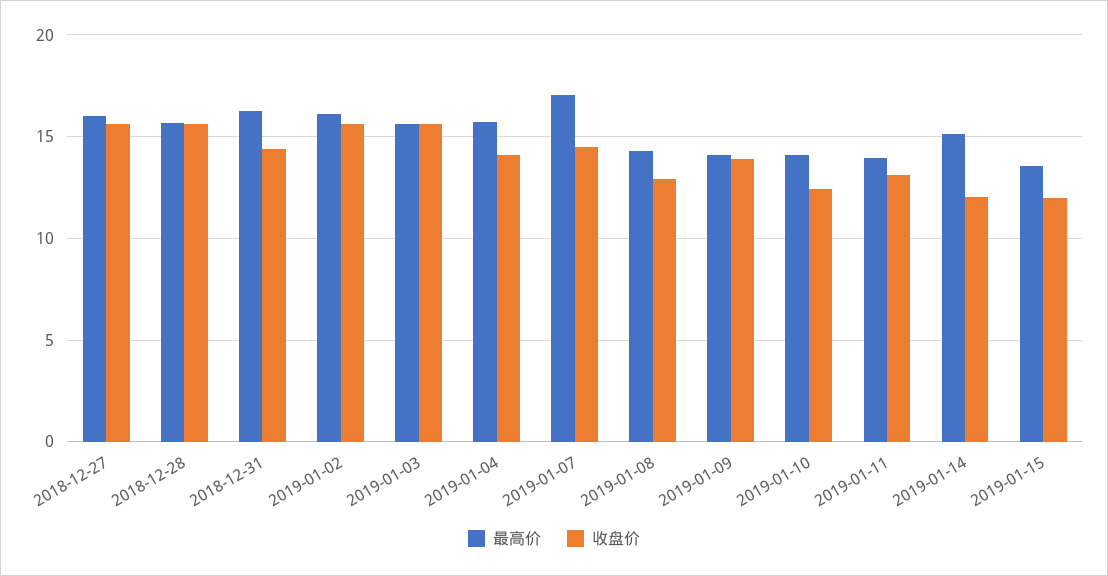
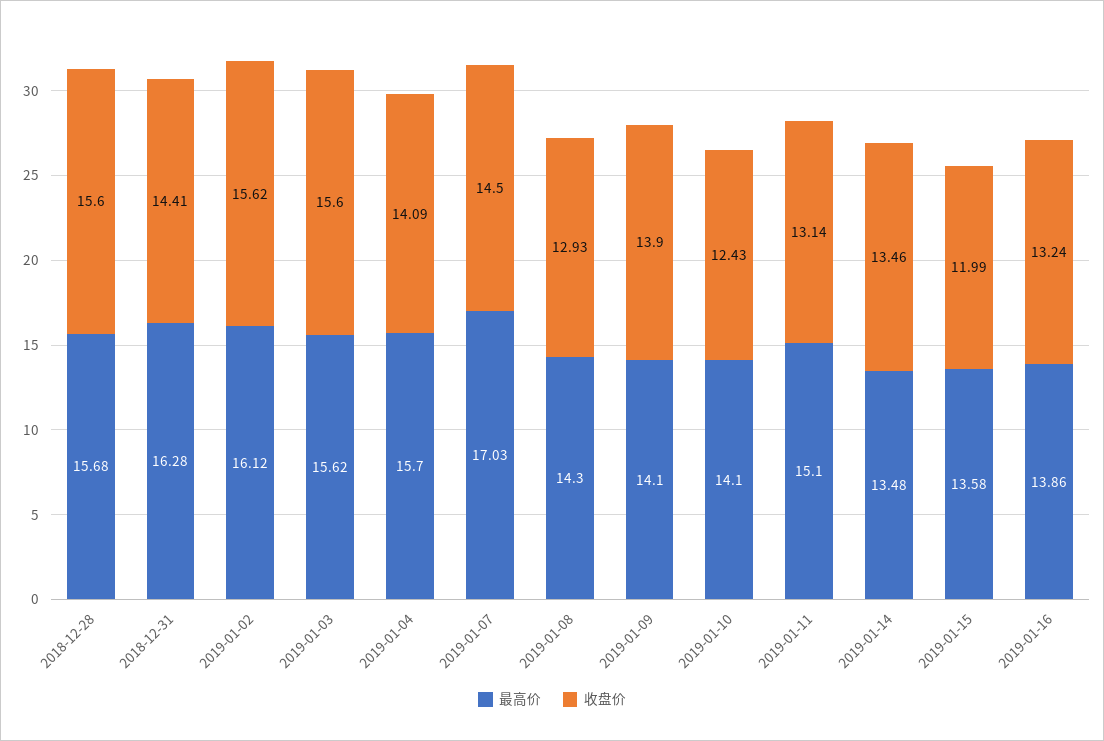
最高价, 2018-12-27: 16 -> none
收盘价, 2018-12-27: 15.5 -> none
最高价, 2019-01-11: 14 -> 15.1
最高价, 2019-01-14: 15 -> 13.48
收盘价, 2019-01-14: 12 -> 13.46
最高价, 2019-01-16: none -> 13.86
收盘价, 2019-01-16: none -> 13.24

